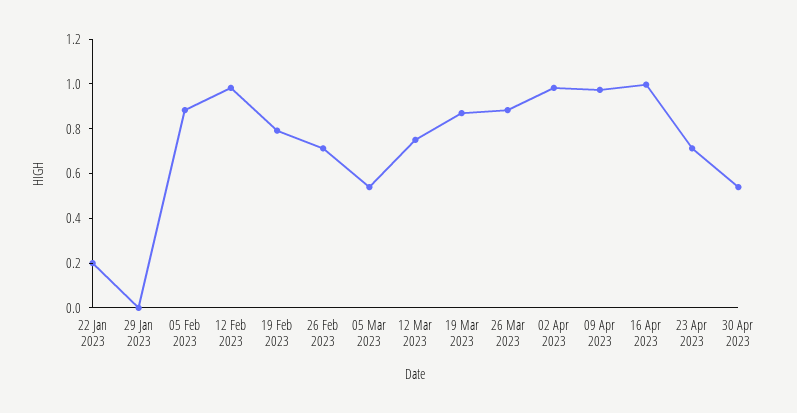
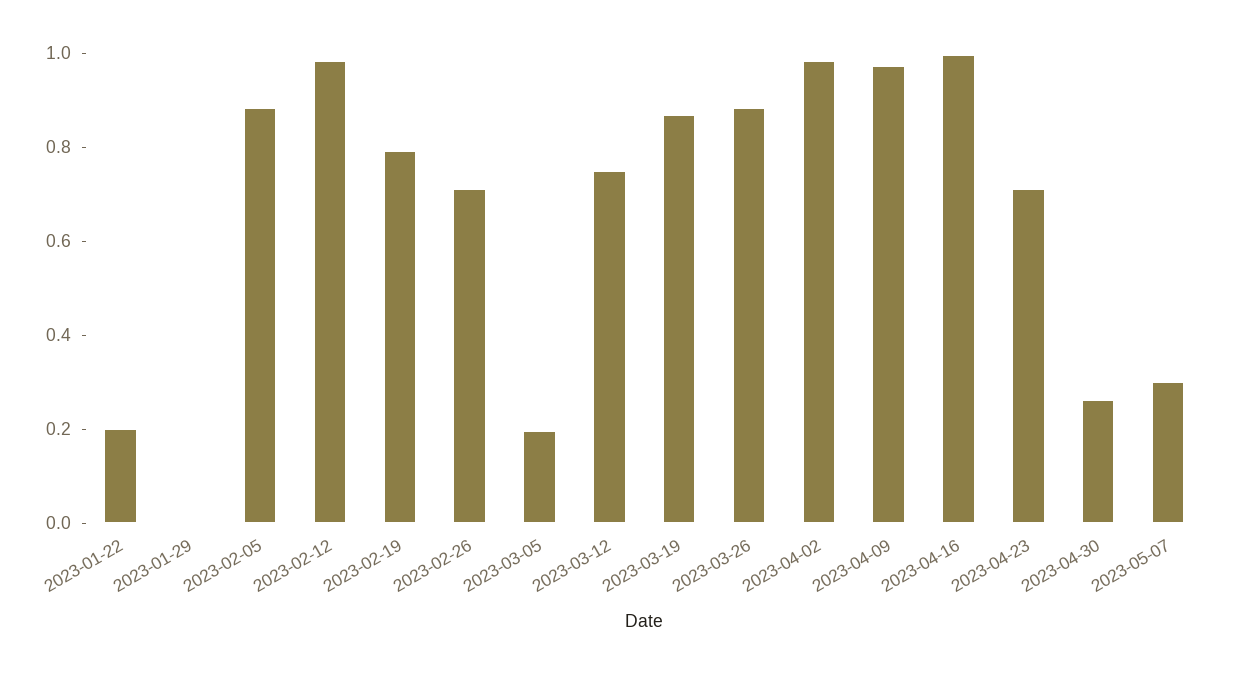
05 Mar 2023: 0.55 -> 0.2
30 Apr 2023: 0.55 -> 0.25
2023-05-07: none -> 0.3

